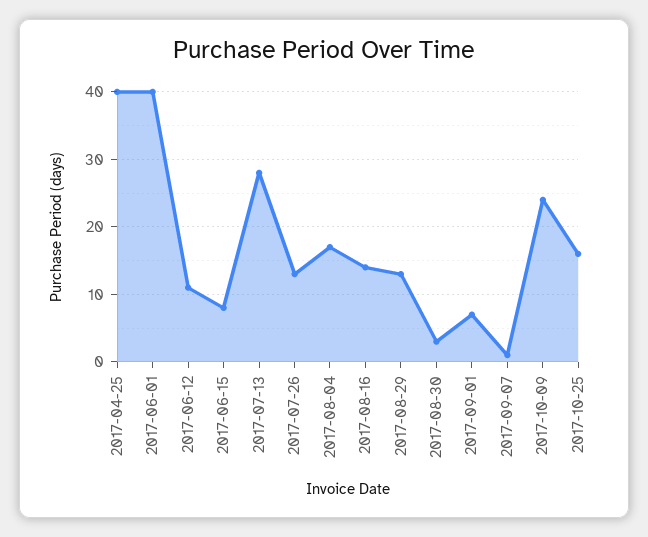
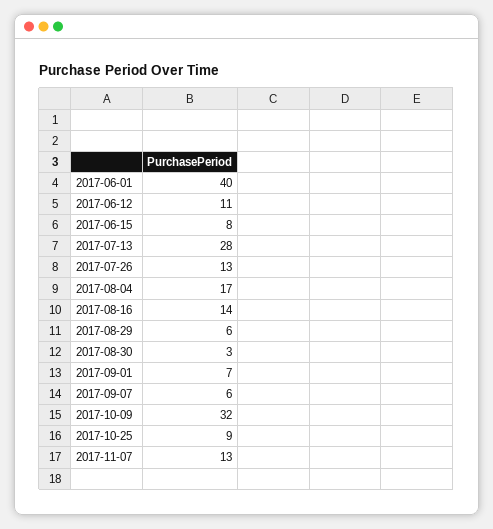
2017-04-25: 40 -> none
2017-08-29: 13 -> 6
2017-09-07: 1 -> 6
2017-10-09: 24 -> 32
2017-10-25: 16 -> 9
2017-11-07: none -> 13

